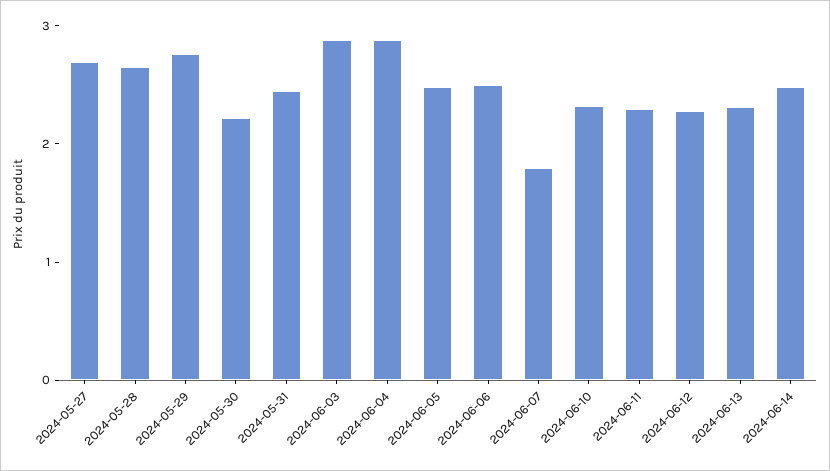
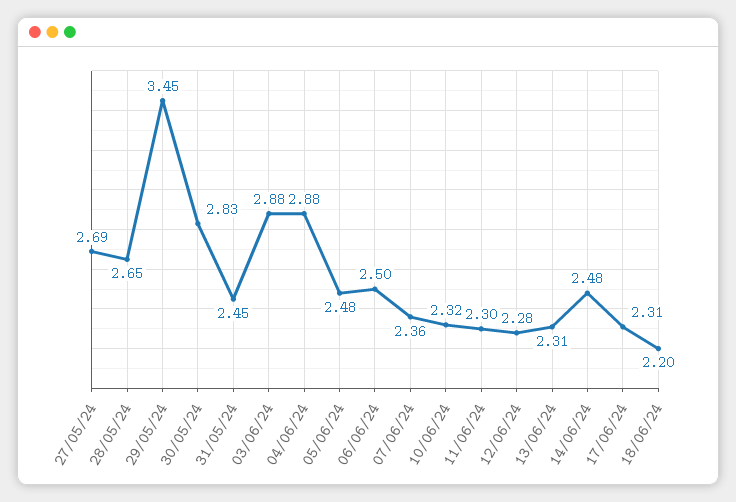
2024-05-29: 2.8 -> 3.45
2024-05-30: 2.2 -> 2.83
2024-06-07: 1.8 -> 2.36
17/06/24: none -> 2.31
18/06/24: none -> 2.2

